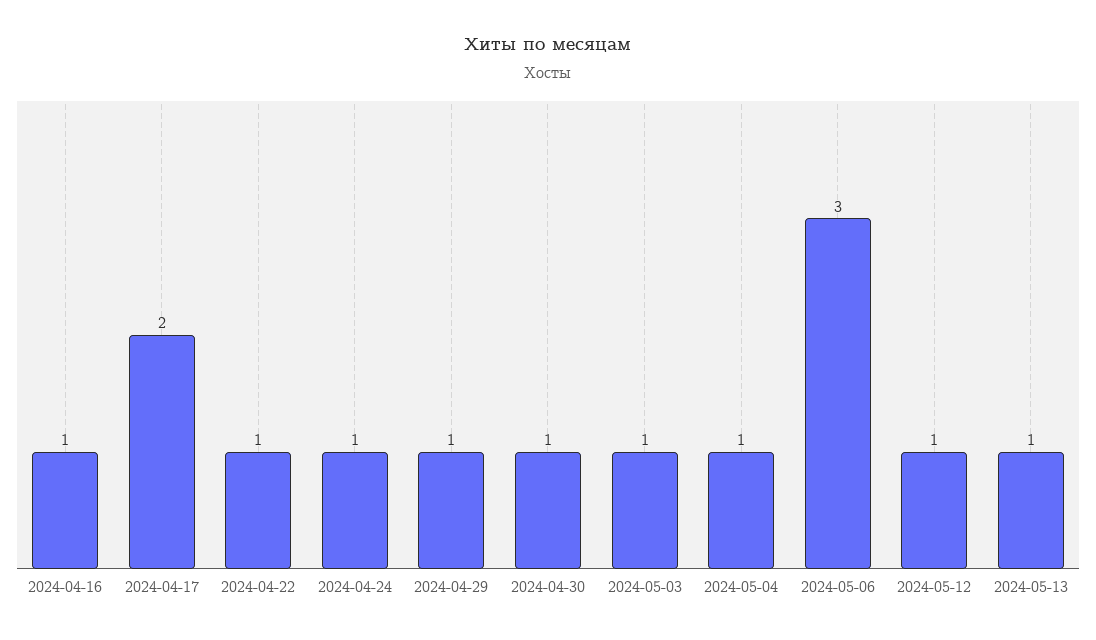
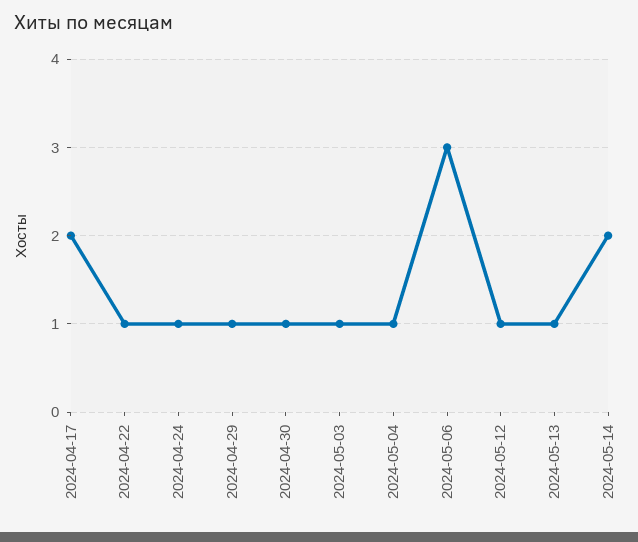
2024-04-16: 1 -> none
2024-05-14: none -> 2

